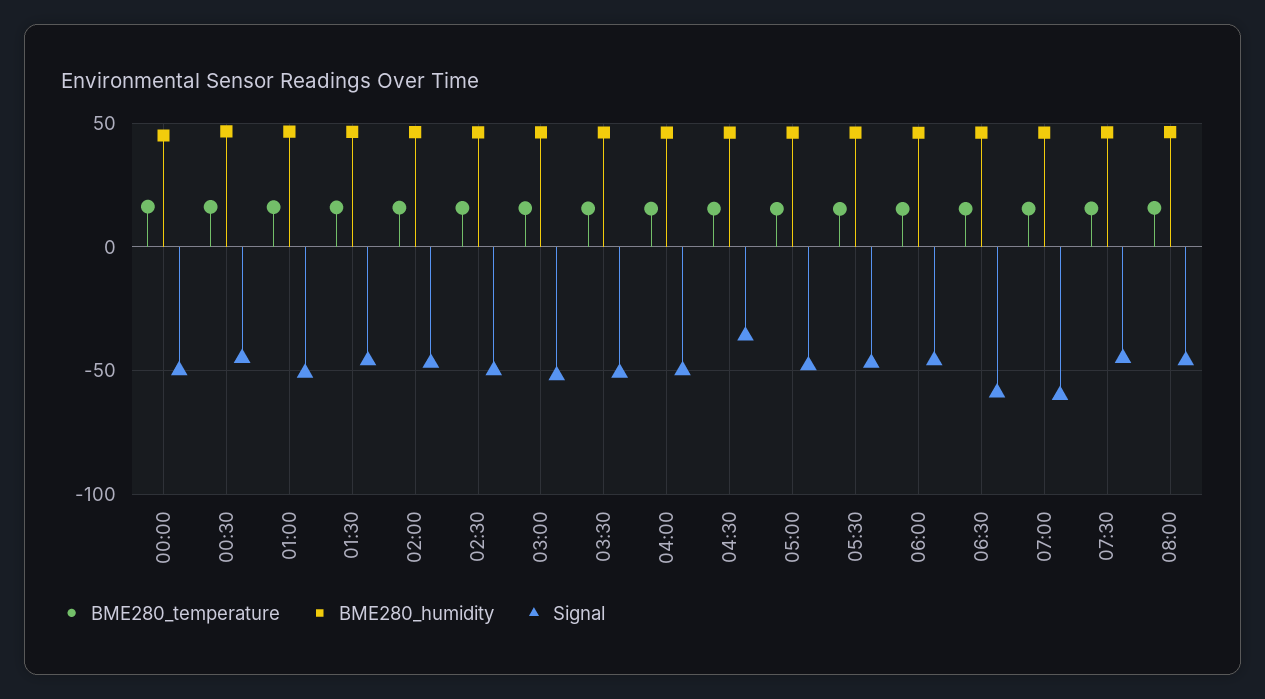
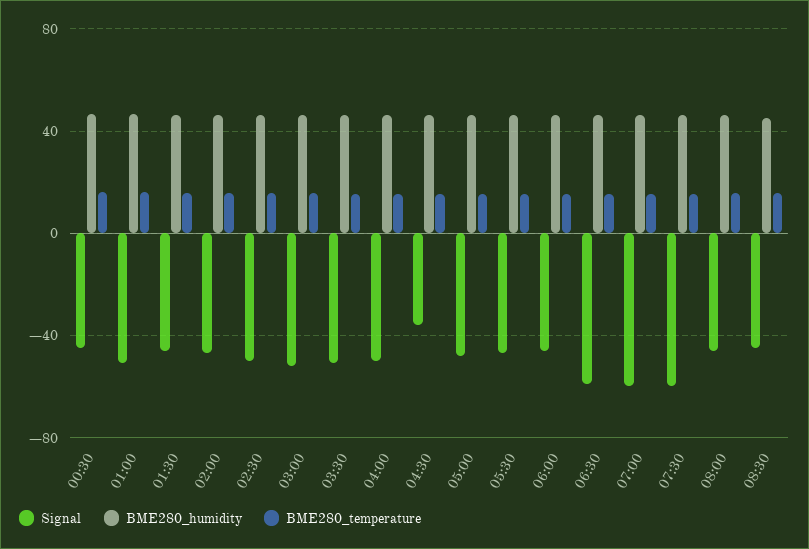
BME280_temperature, 00:00: 15 -> none
BME280_humidity, 00:00: 45 -> none
Signal, 00:00: -50 -> none
Signal, 07:30: -45 -> -60
Signal, 08:30: none -> -45
BME280_humidity, 08:30: none -> 45
BME280_temperature, 08:30: none -> 15

